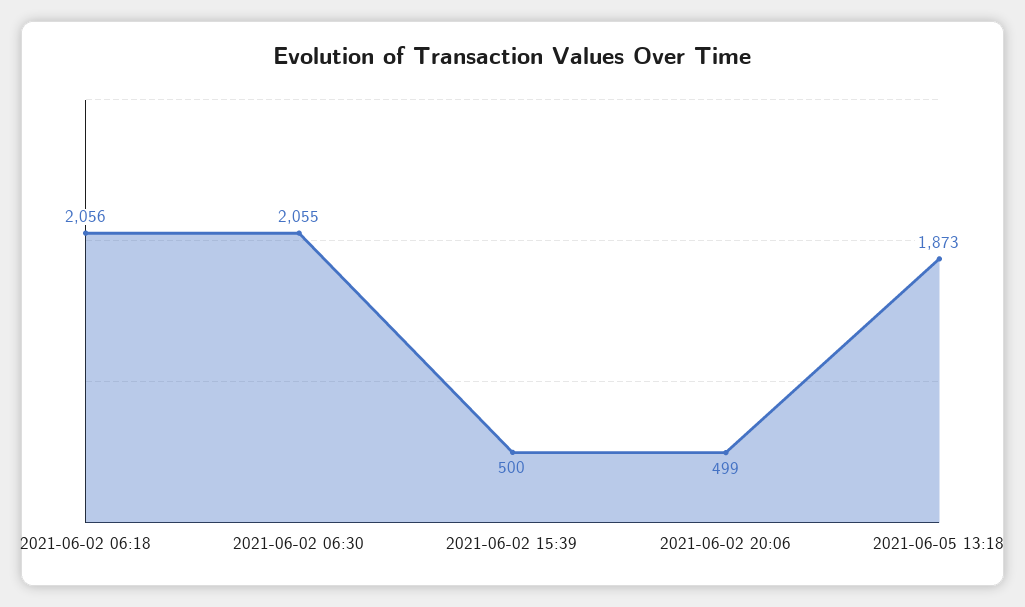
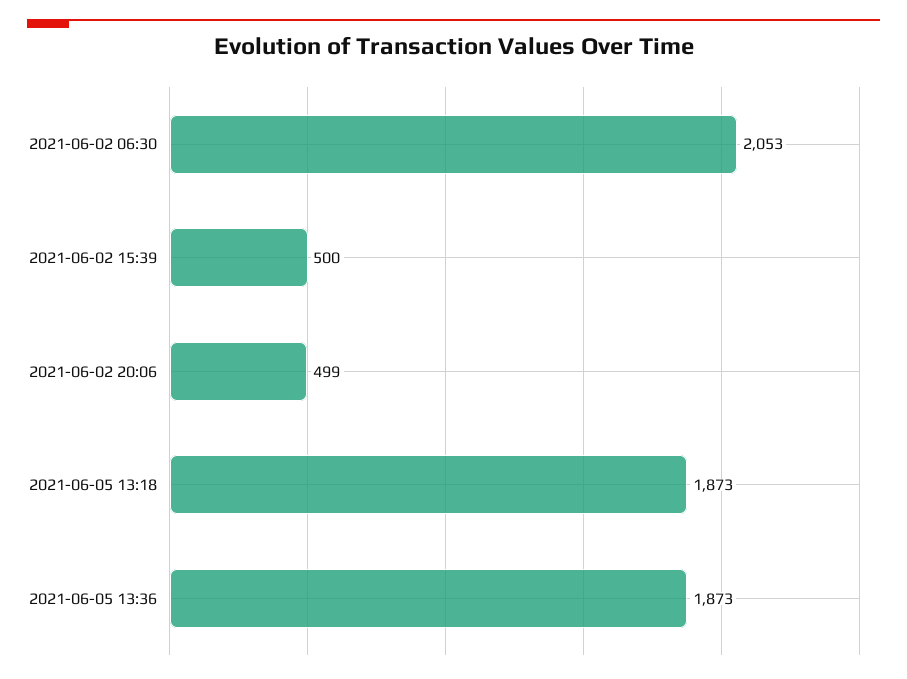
2021-06-02 06:18: 2056 -> none
2021-06-02 06:30: 2055 -> 2053
2021-06-05 13:36: none -> 1873

